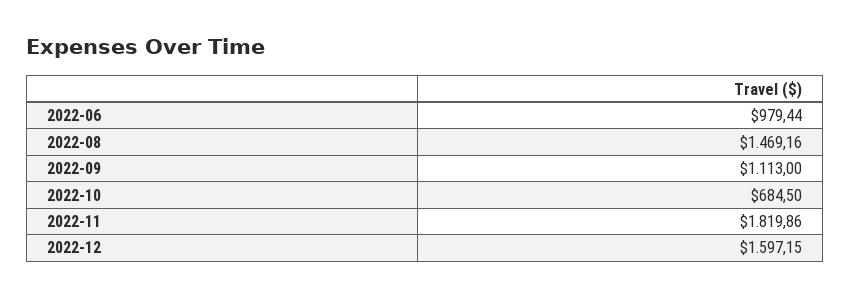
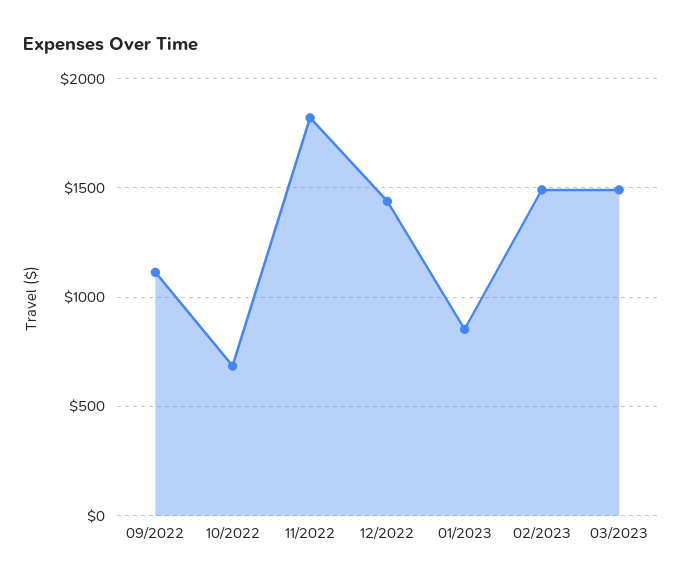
2022-06: 979.44 -> none
2022-08: 1469.16 -> none
2022-12: 1597.15 -> 1450
01/2023: none -> 850
02/2023: none -> 1500
03/2023: none -> 1500

